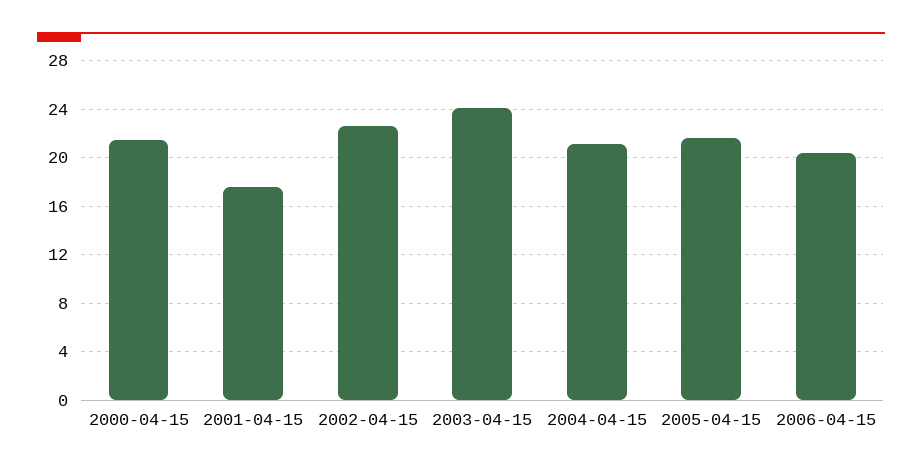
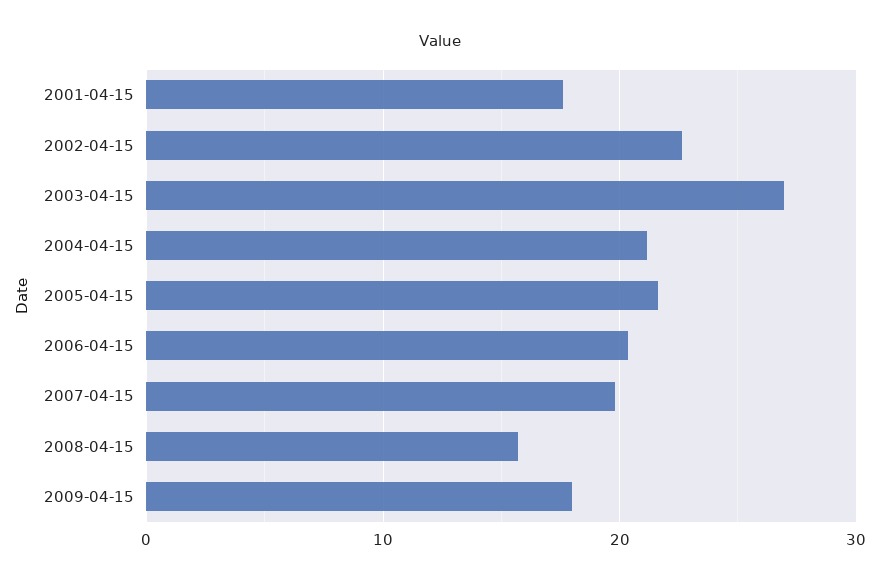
2000-04-15: 21.5 -> none
2003-04-15: 24 -> 27
2007-04-15: none -> 20
2008-04-15: none -> 16
2009-04-15: none -> 18

